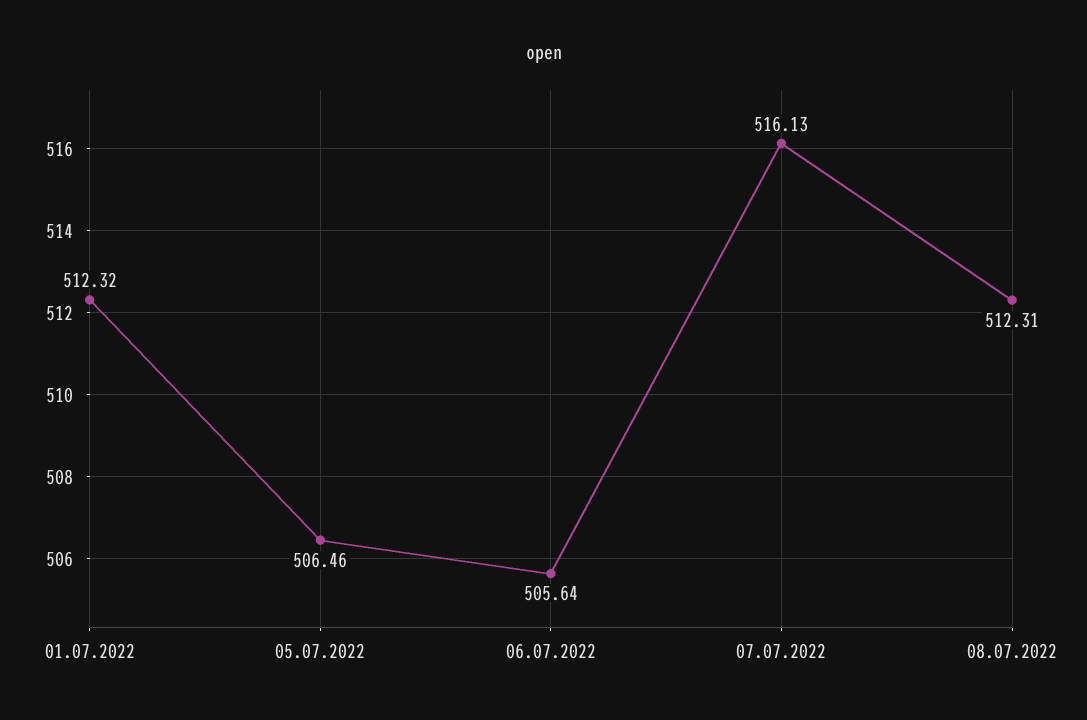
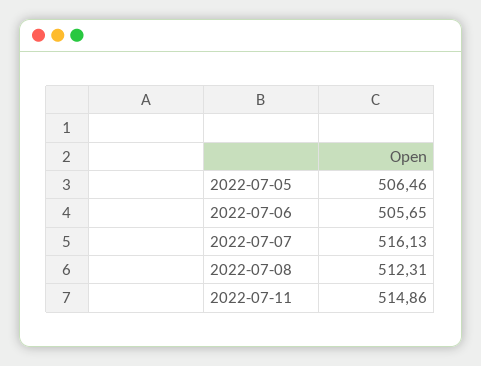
01.07.2022: 512.32 -> none
06.07.2022: 505.64 -> 505.65
2022-07-11: none -> 514.86

